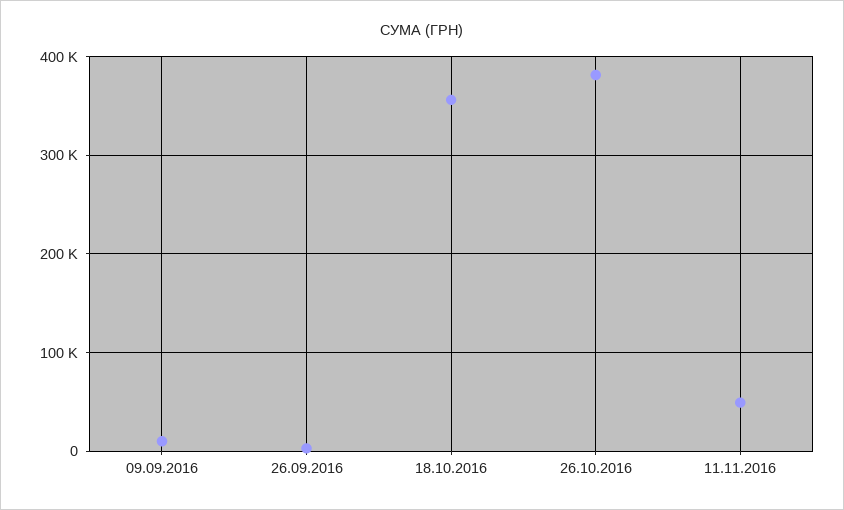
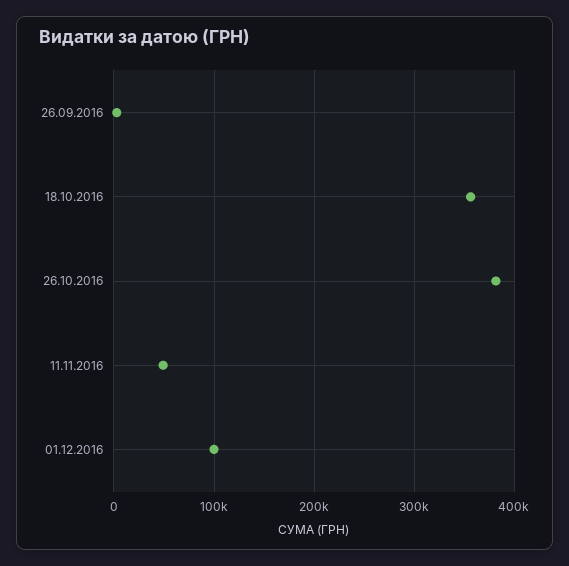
09.09.2016: 10000 -> none
01.12.2016: none -> 100000

